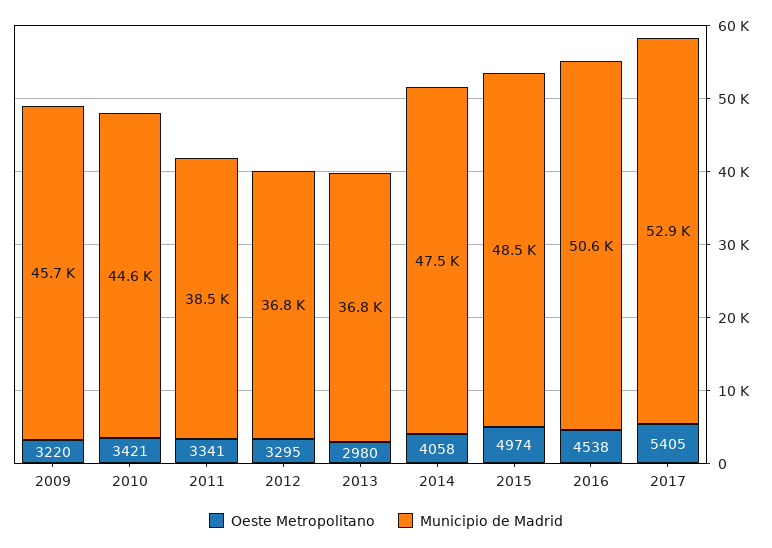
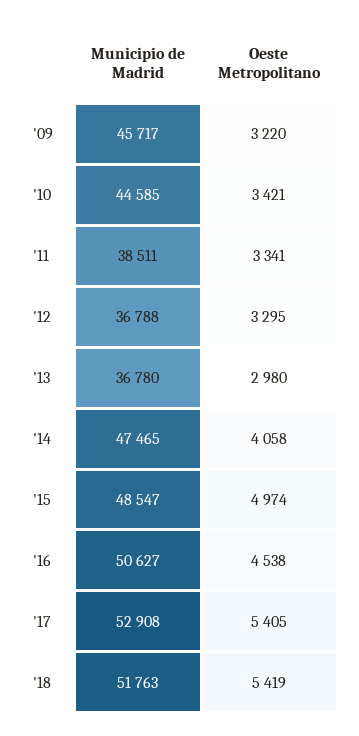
Municipio de Madrid, '18: none -> 51763
Oeste Metropolitano, '18: none -> 5419

